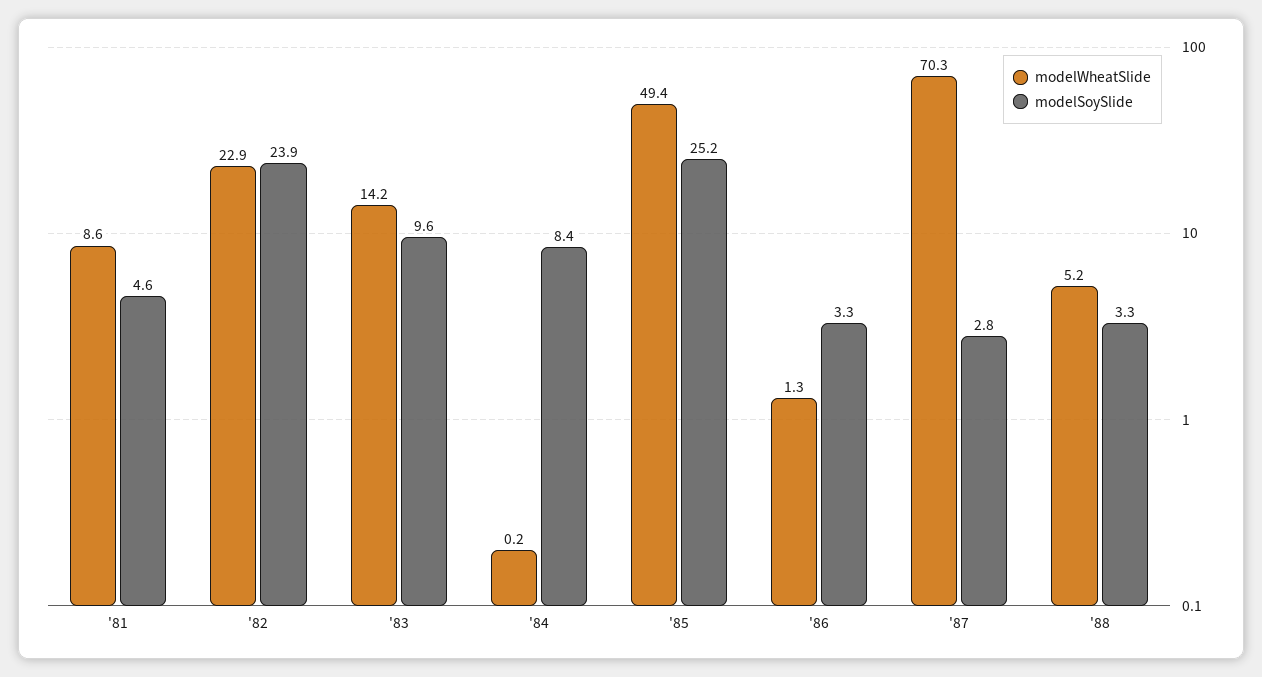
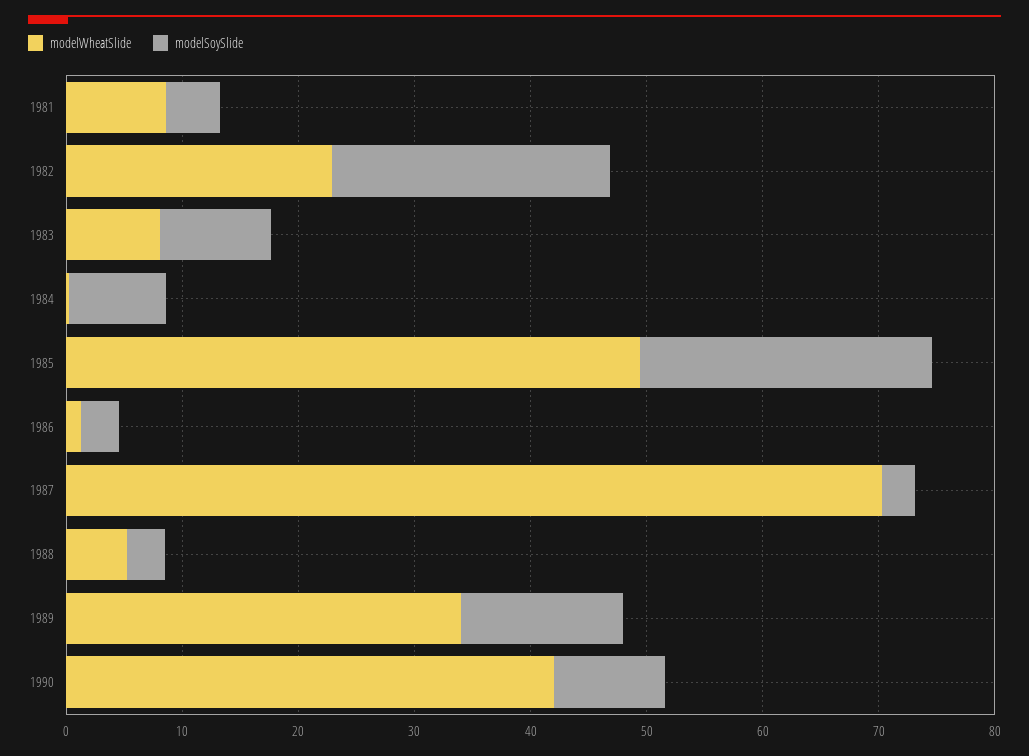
modelWheatSlide, '83: 14.2 -> 8
modelWheatSlide, 1989: none -> 34
modelSoySlide, 1989: none -> 14
modelWheatSlide, 1990: none -> 42
modelSoySlide, 1990: none -> 10

